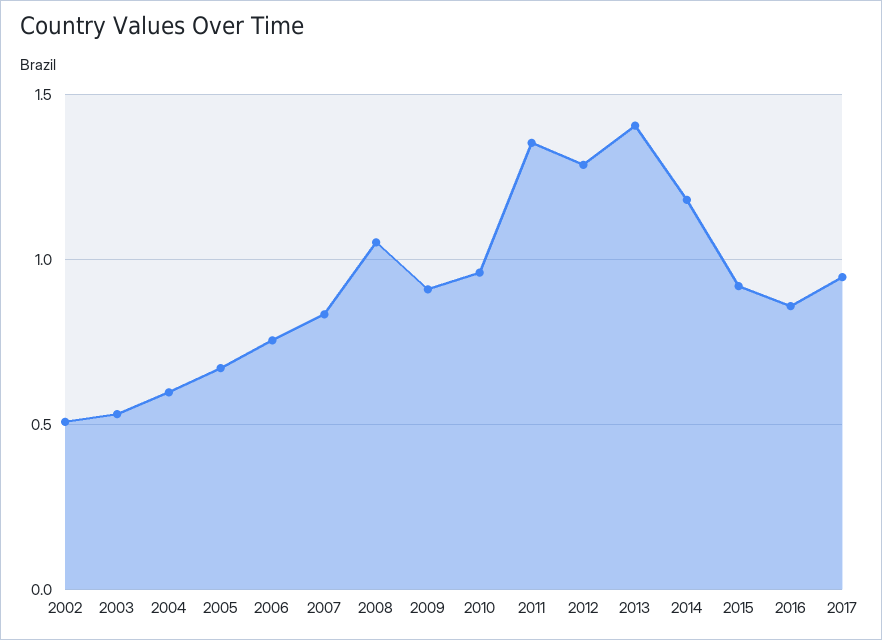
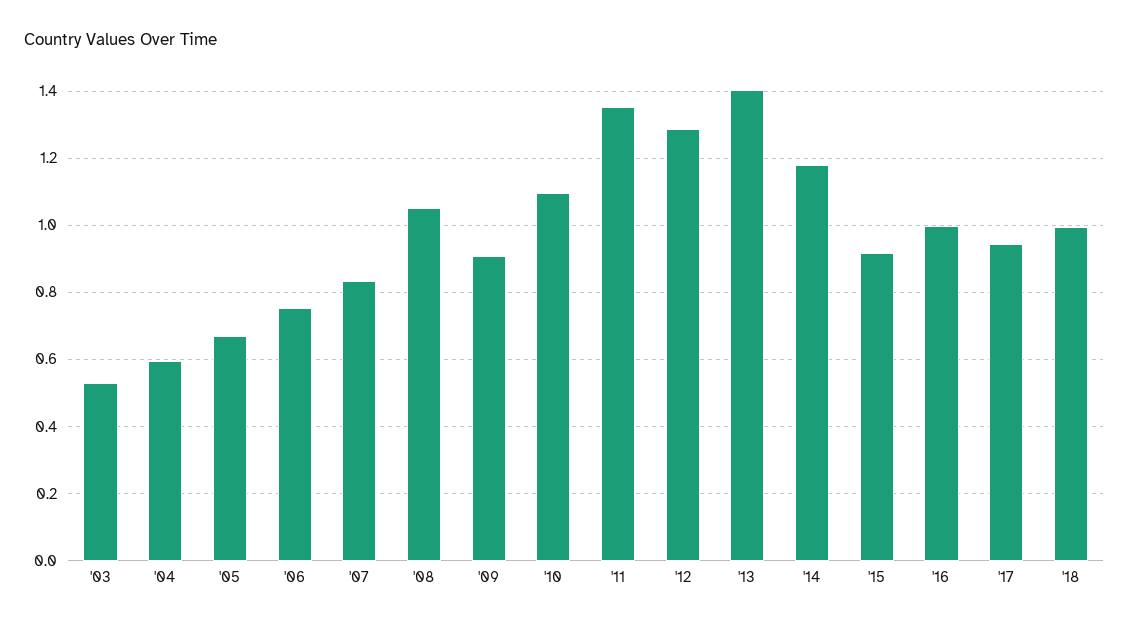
2002: 0.5 -> none
2010: 0.95 -> 1.1
2016: 0.85 -> 1
'18: none -> 1

